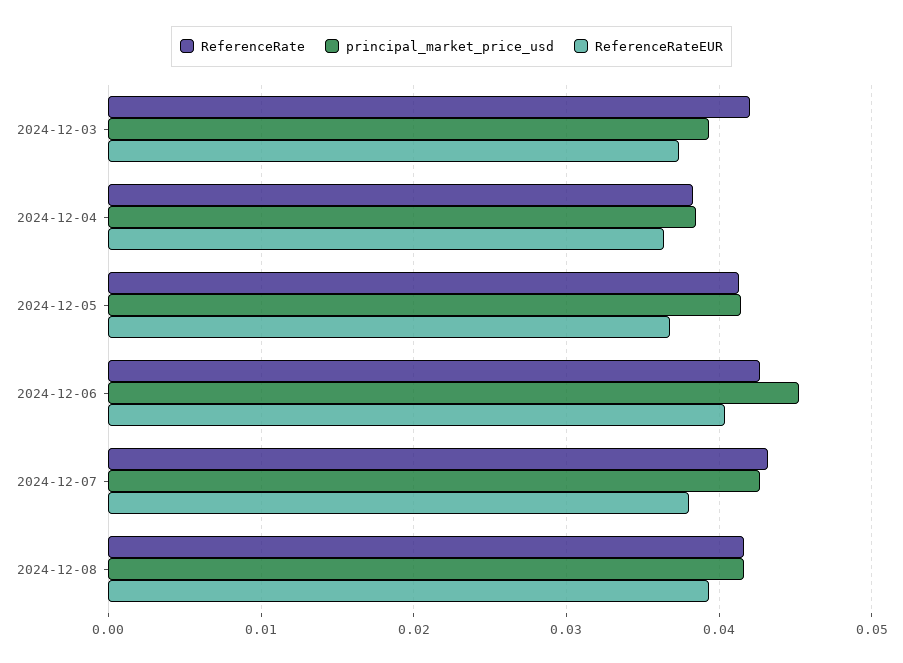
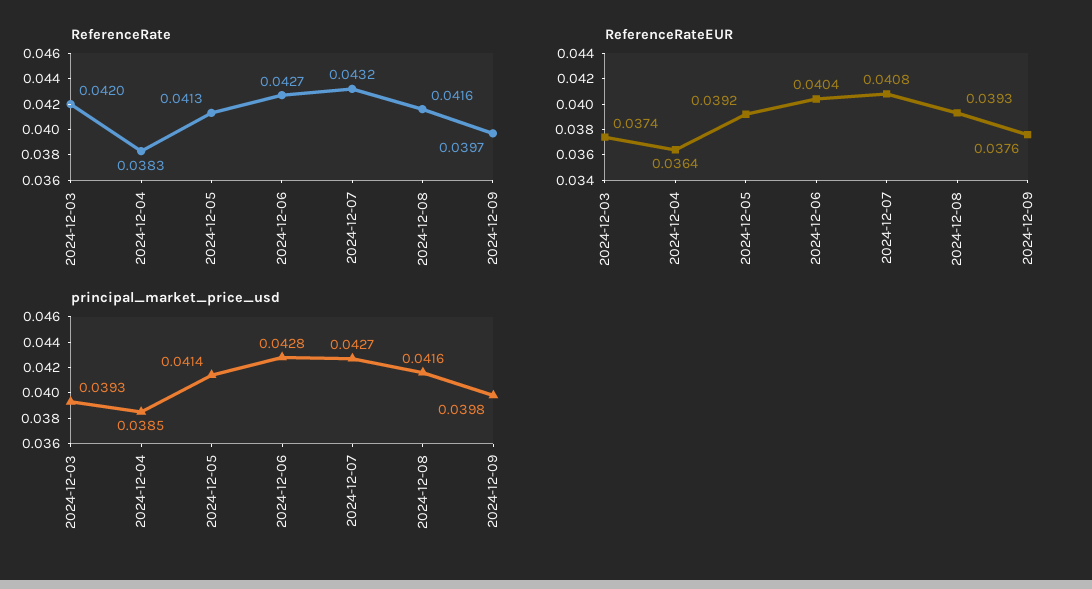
ReferenceRateEUR, 2024-12-05: 0.037 -> 0.0392
principal_market_price_usd, 2024-12-06: 0.045 -> 0.0428
ReferenceRateEUR, 2024-12-07: 0.038 -> 0.0408
ReferenceRate, 2024-12-09: none -> 0.0397
ReferenceRateEUR, 2024-12-09: none -> 0.0376
principal_market_price_usd, 2024-12-09: none -> 0.0398

